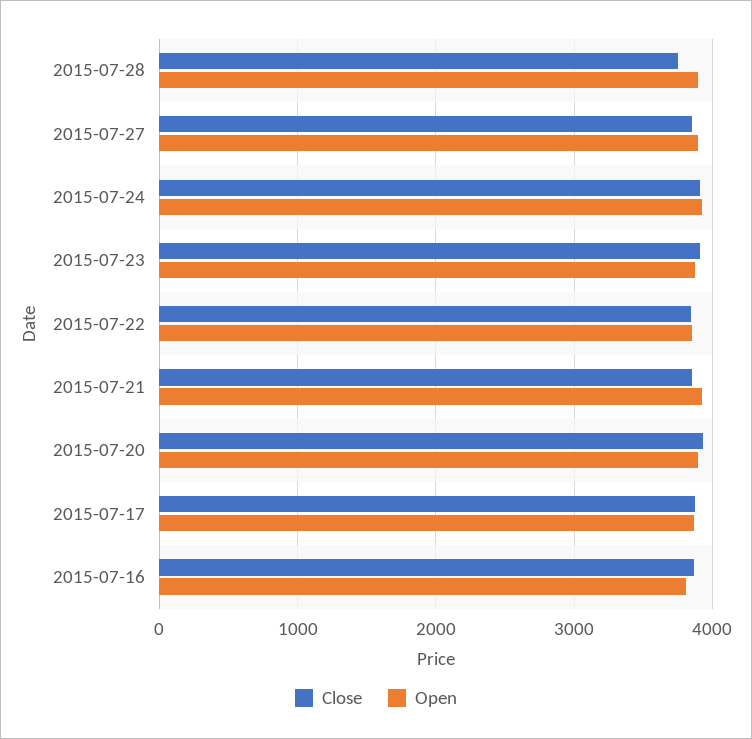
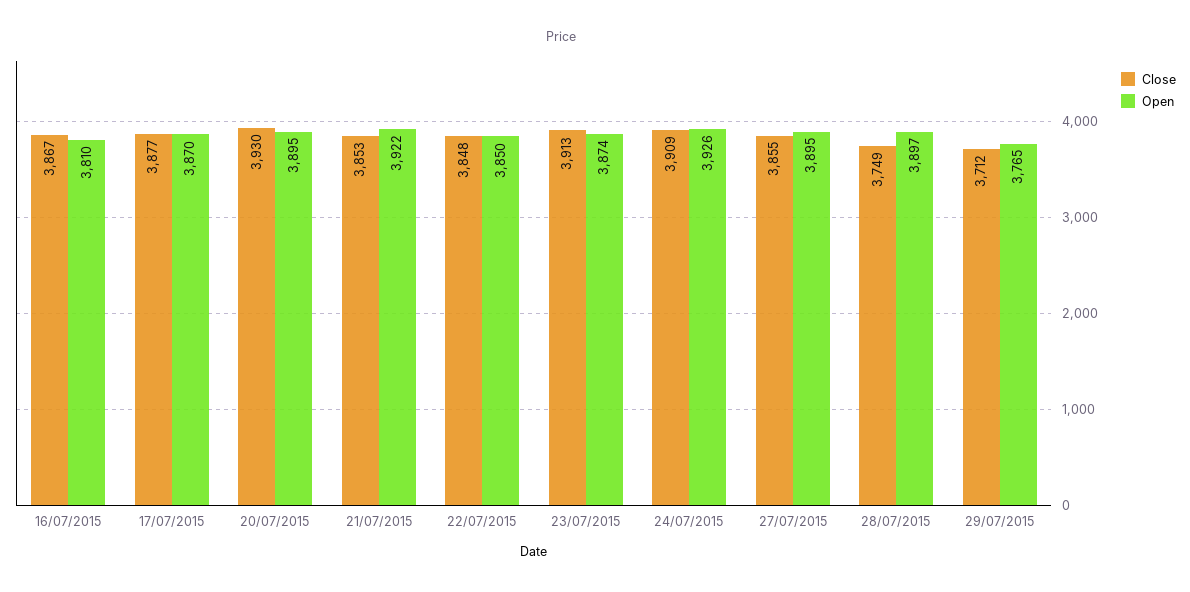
Close, 29/07/2015: none -> 3712
Open, 29/07/2015: none -> 3765

